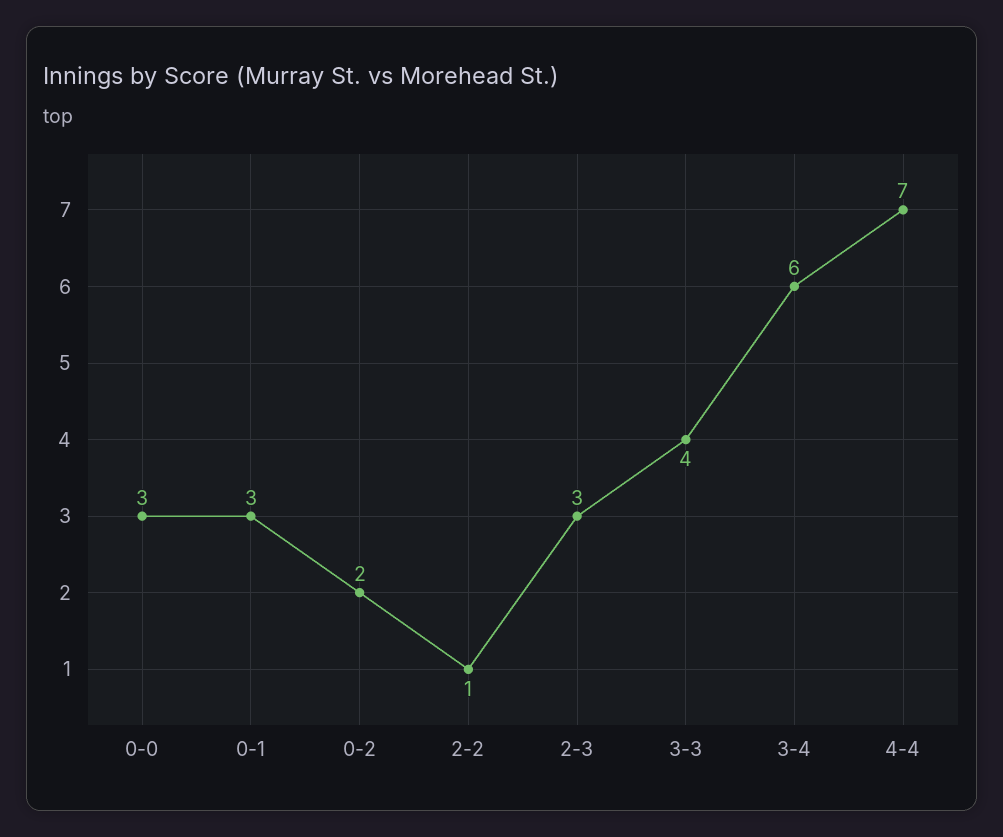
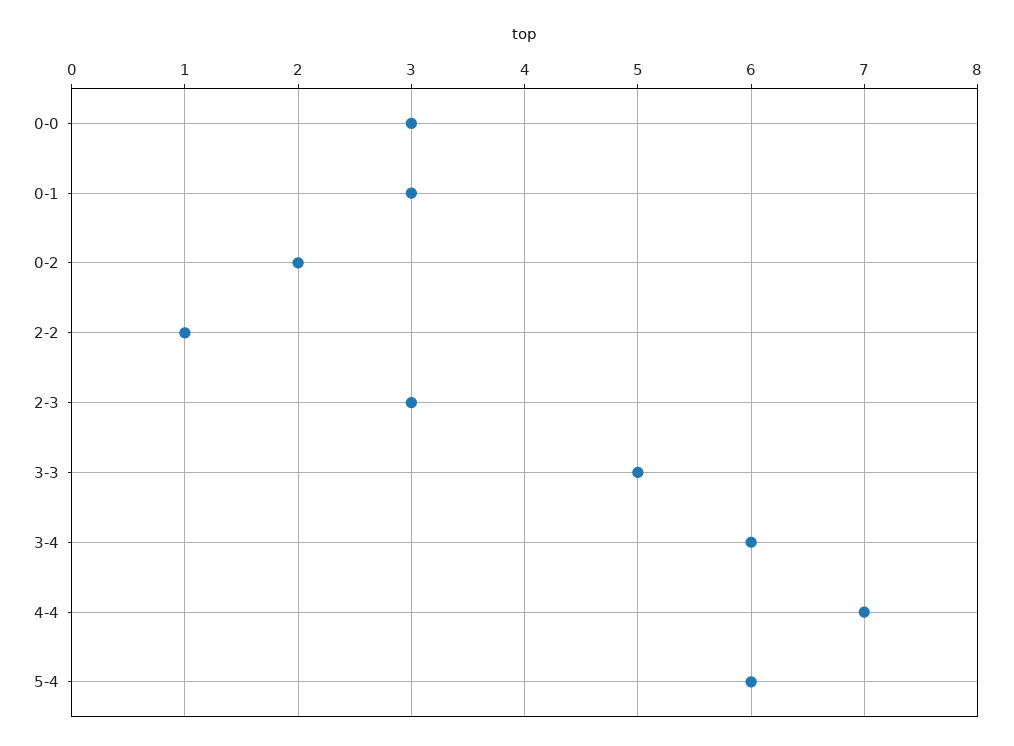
3-3: 4 -> 5
5-4: none -> 6

